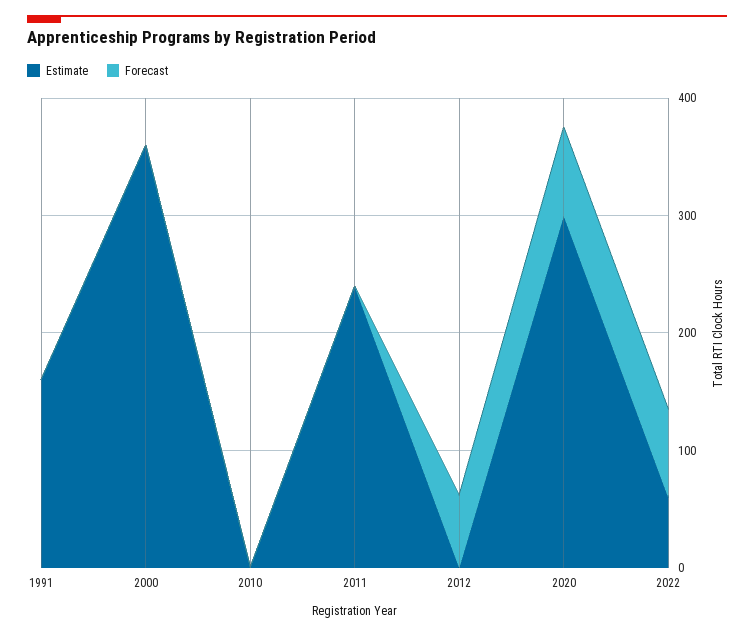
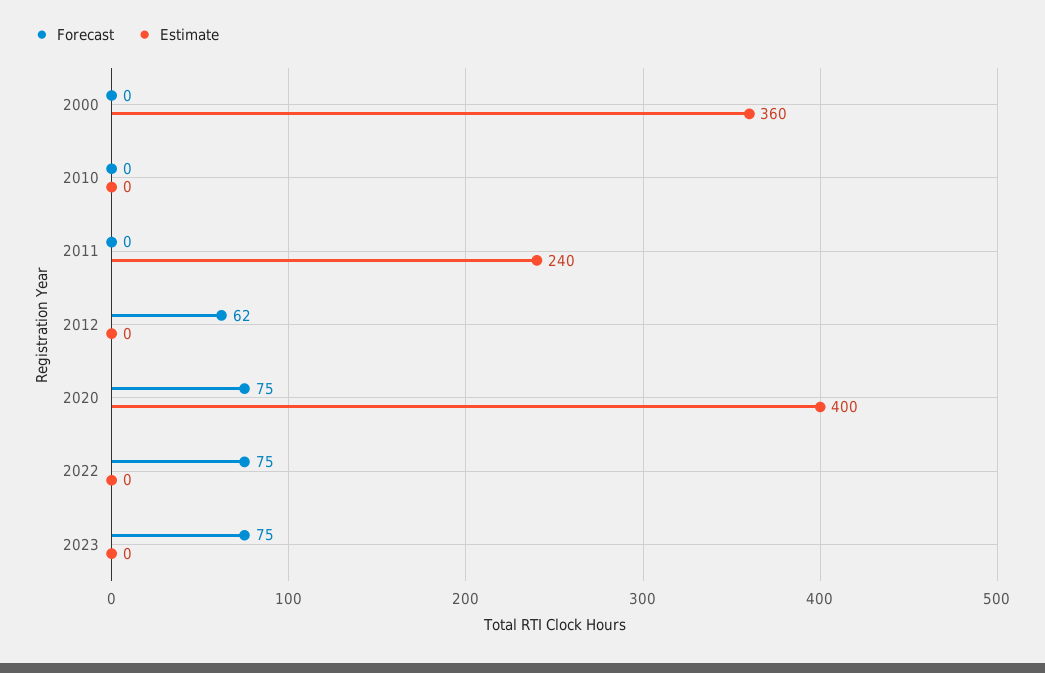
Estimate, 1991: 160 -> none
Forecast, 1991: 0 -> none
Estimate, 2020: 300 -> 400
Estimate, 2022: 60 -> 0
Forecast, 2023: none -> 75
Estimate, 2023: none -> 0

